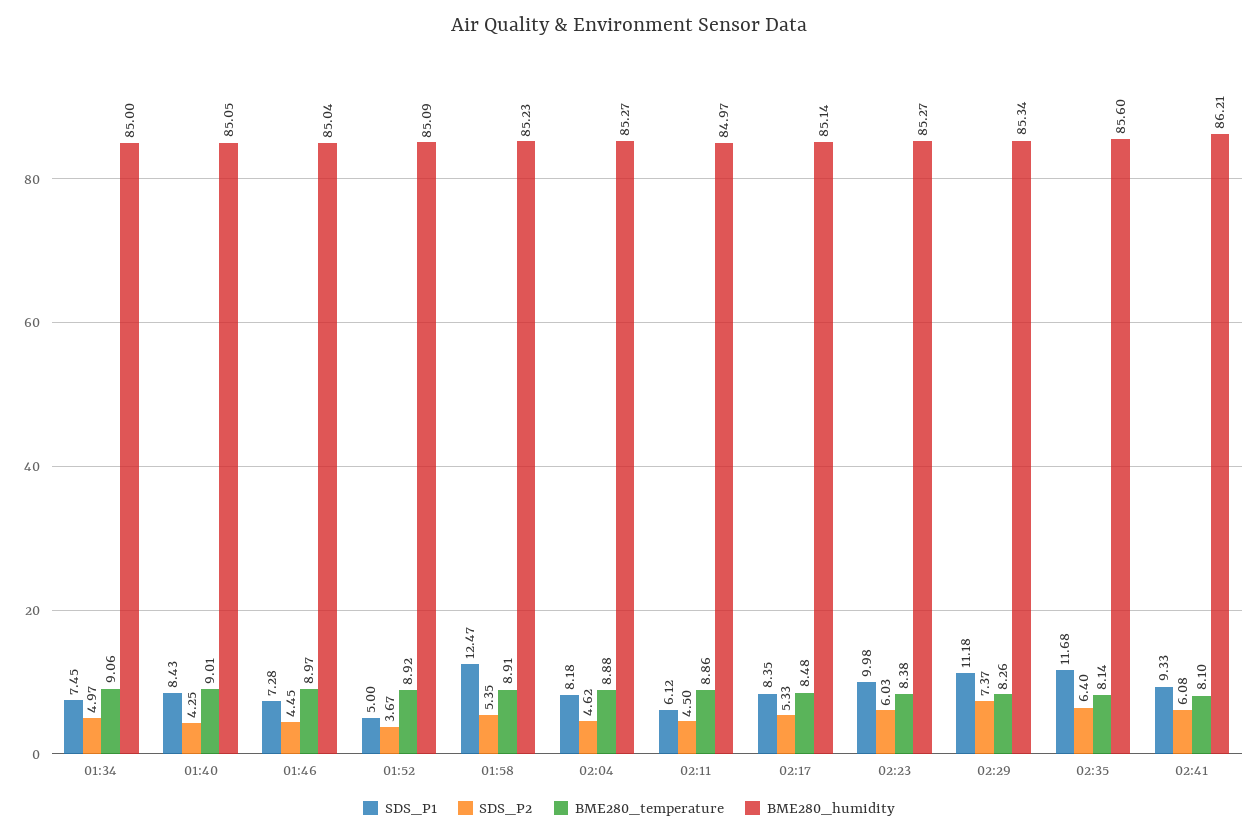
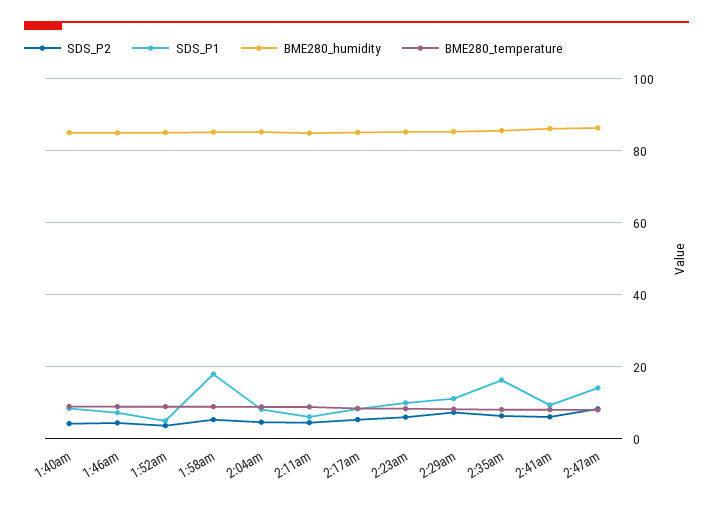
SDS_P1, 01:34: 7.45 -> none
SDS_P2, 01:34: 4.97 -> none
BME280_temperature, 01:34: 9.06 -> none
BME280_humidity, 01:34: 85 -> none
SDS_P1, 01:58: 12.47 -> 18
SDS_P1, 02:35: 11.68 -> 16
SDS_P2, 2:47am: none -> 8
SDS_P1, 2:47am: none -> 14
BME280_humidity, 2:47am: none -> 86
BME280_temperature, 2:47am: none -> 8

